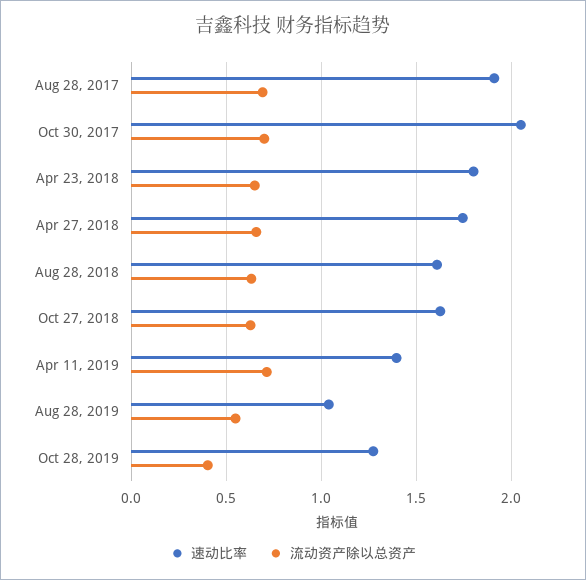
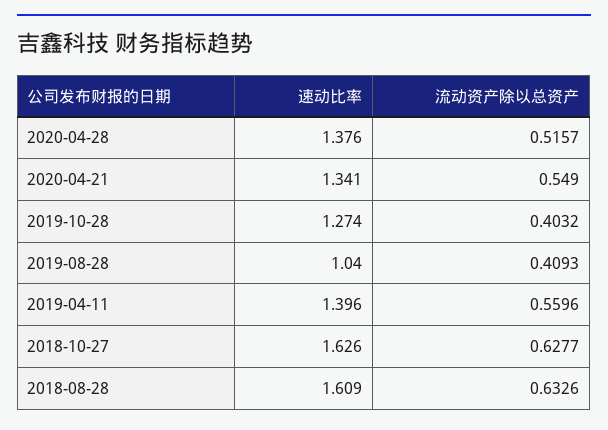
速动比率, Aug 28, 2017: 1.9 -> none
流动资产除以总资产, Aug 28, 2017: 0.7 -> none
速动比率, Oct 30, 2017: 2.05 -> none
流动资产除以总资产, Oct 30, 2017: 0.7 -> none
速动比率, Apr 23, 2018: 1.8 -> none
流动资产除以总资产, Apr 23, 2018: 0.65 -> none
速动比率, Apr 27, 2018: 1.75 -> none
流动资产除以总资产, Apr 27, 2018: 0.65 -> none
流动资产除以总资产, Apr 11, 2019: 0.7 -> 0.5596
流动资产除以总资产, Aug 28, 2019: 0.55 -> 0.4093
速动比率, 2020-04-28: none -> 1.376
流动资产除以总资产, 2020-04-28: none -> 0.5157
速动比率, 2020-04-21: none -> 1.341
流动资产除以总资产, 2020-04-21: none -> 0.549

